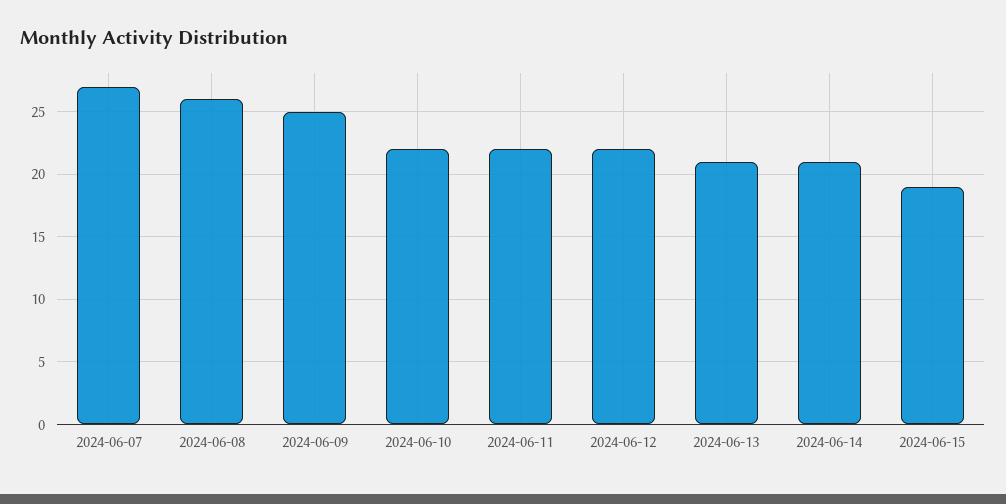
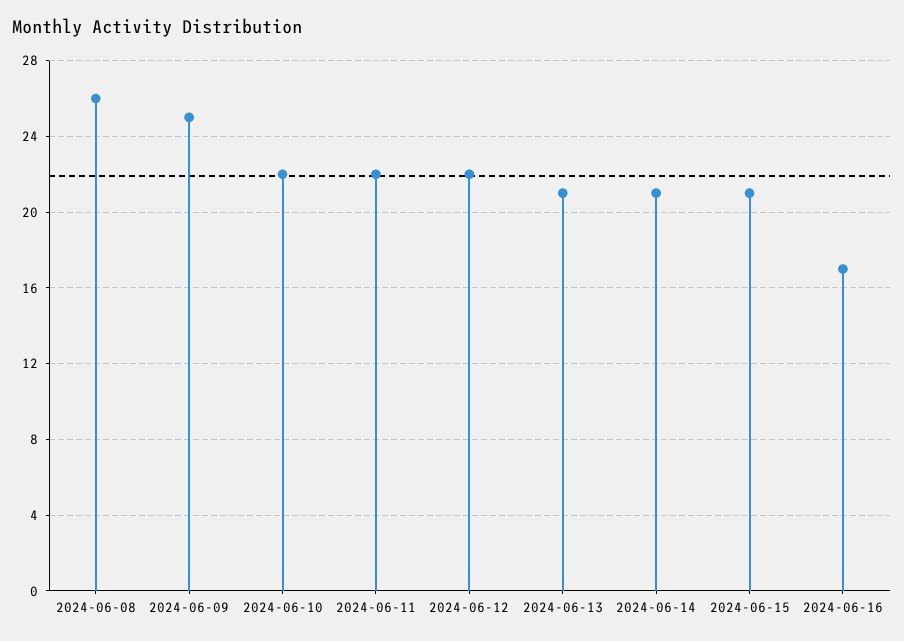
2024-06-07: 27 -> none
2024-06-15: 19 -> 21
2024-06-16: none -> 17

